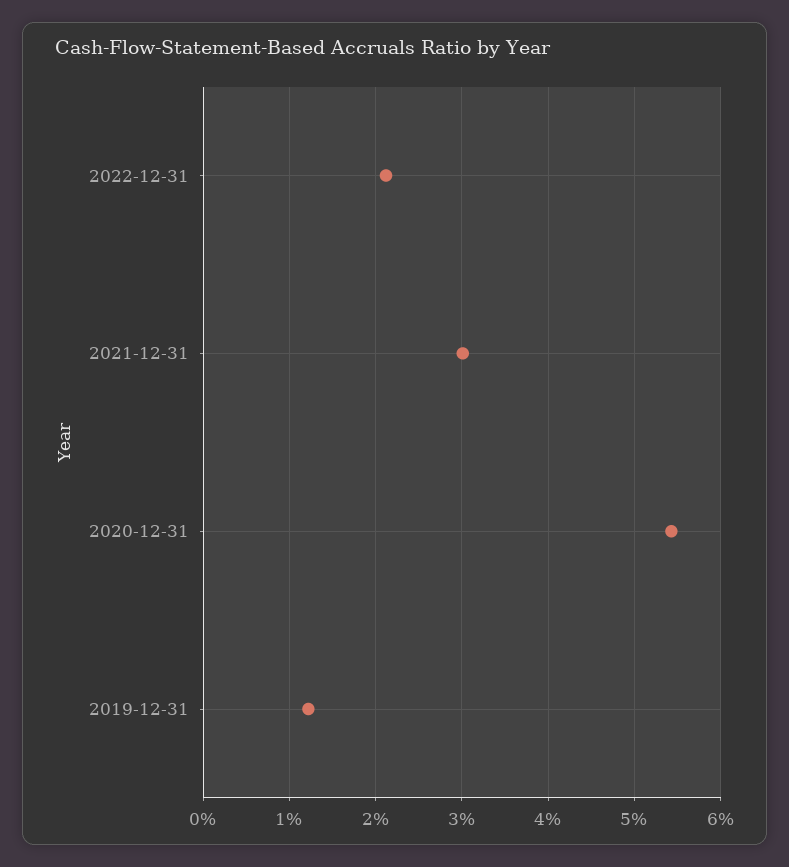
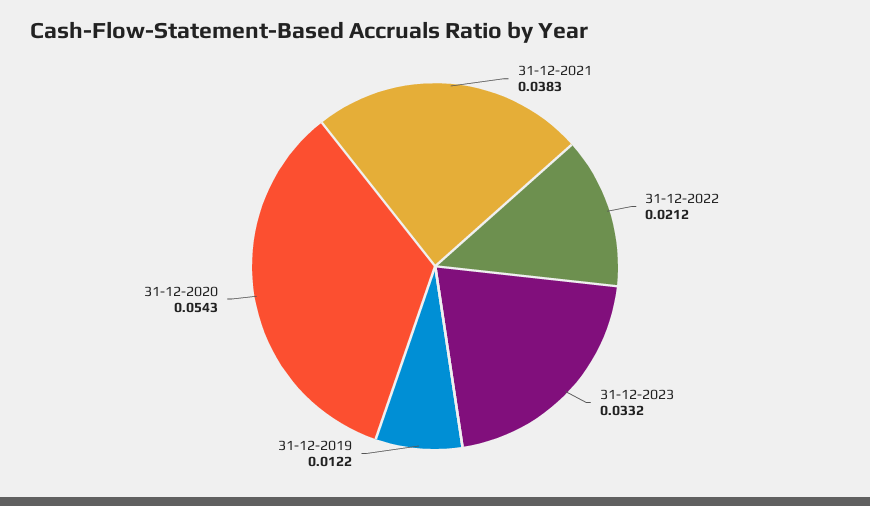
2021-12-31: 0.03 -> 0.0383
31-12-2023: none -> 0.0332

